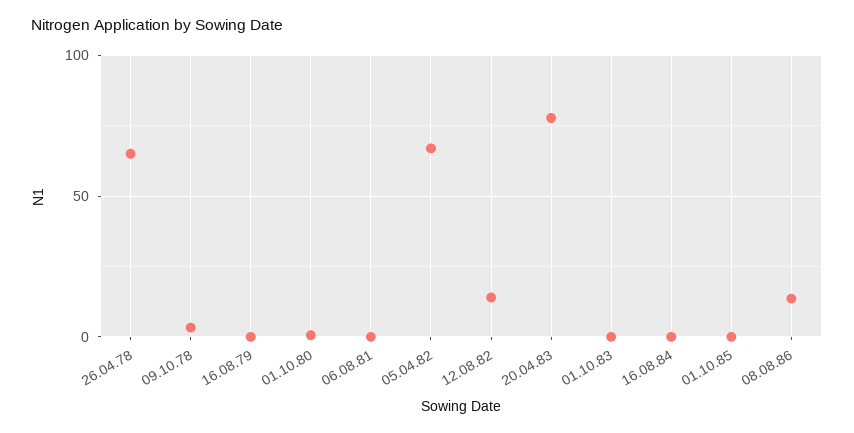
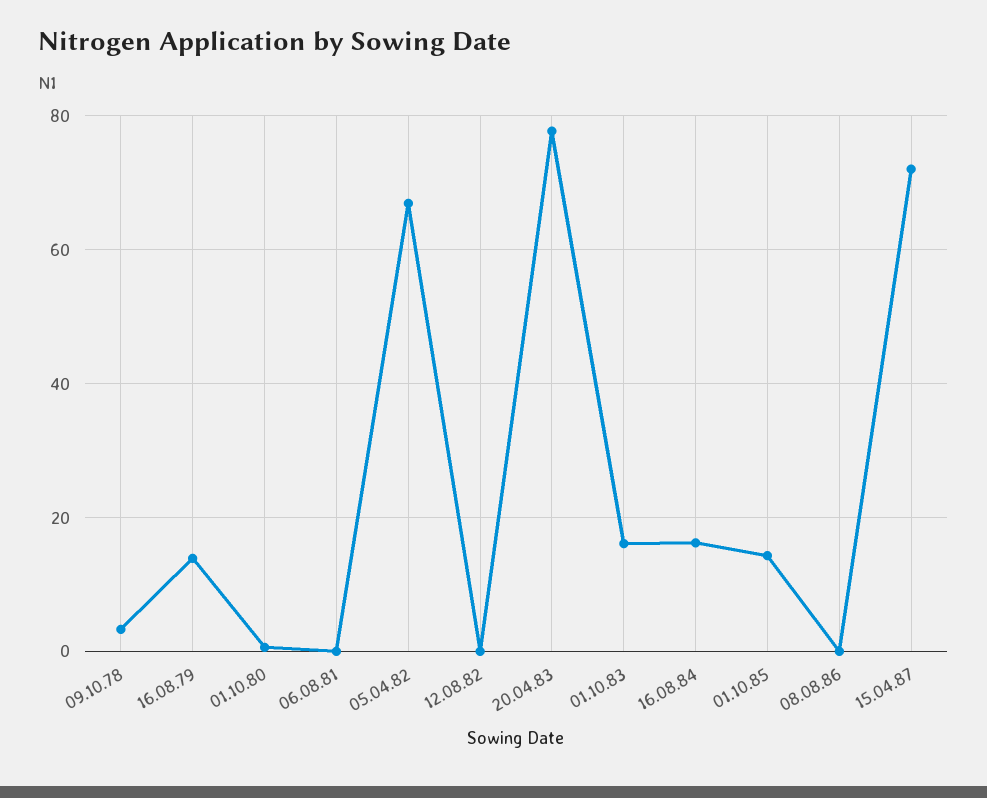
26.04.78: 65 -> none
16.08.79: 0 -> 14
12.08.82: 15 -> 0
01.10.83: 0 -> 16
16.08.84: 0 -> 16
01.10.85: 0 -> 14
08.08.86: 15 -> 0
15.04.87: none -> 72

